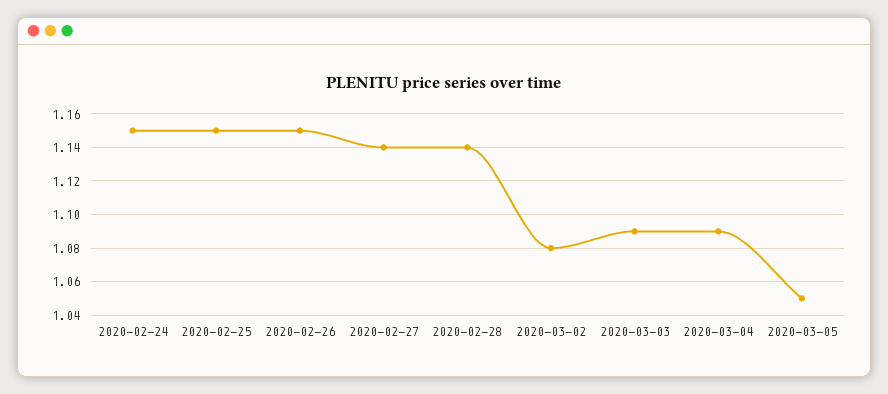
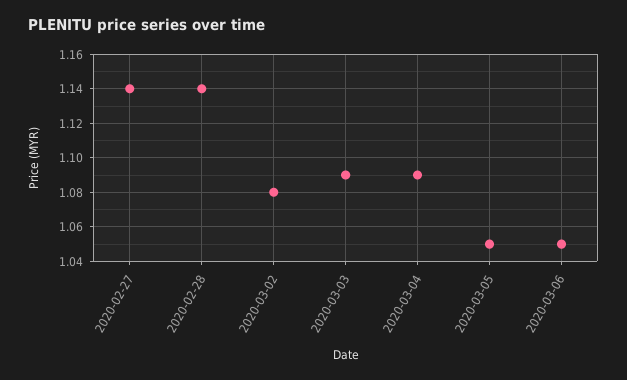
2020-02-24: 1.15 -> none
2020-02-25: 1.15 -> none
2020-02-26: 1.15 -> none
2020-03-06: none -> 1.05

